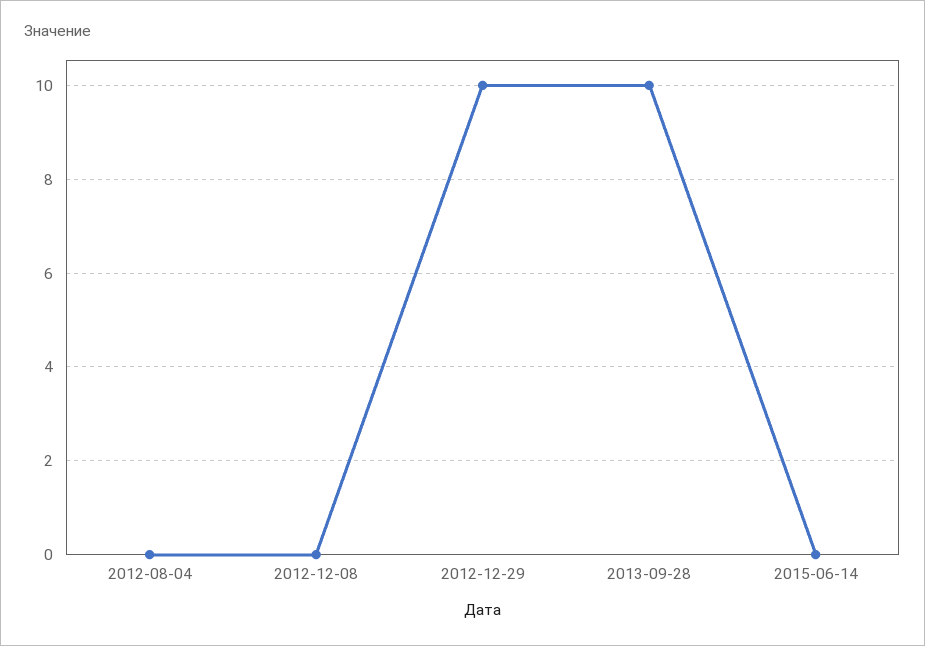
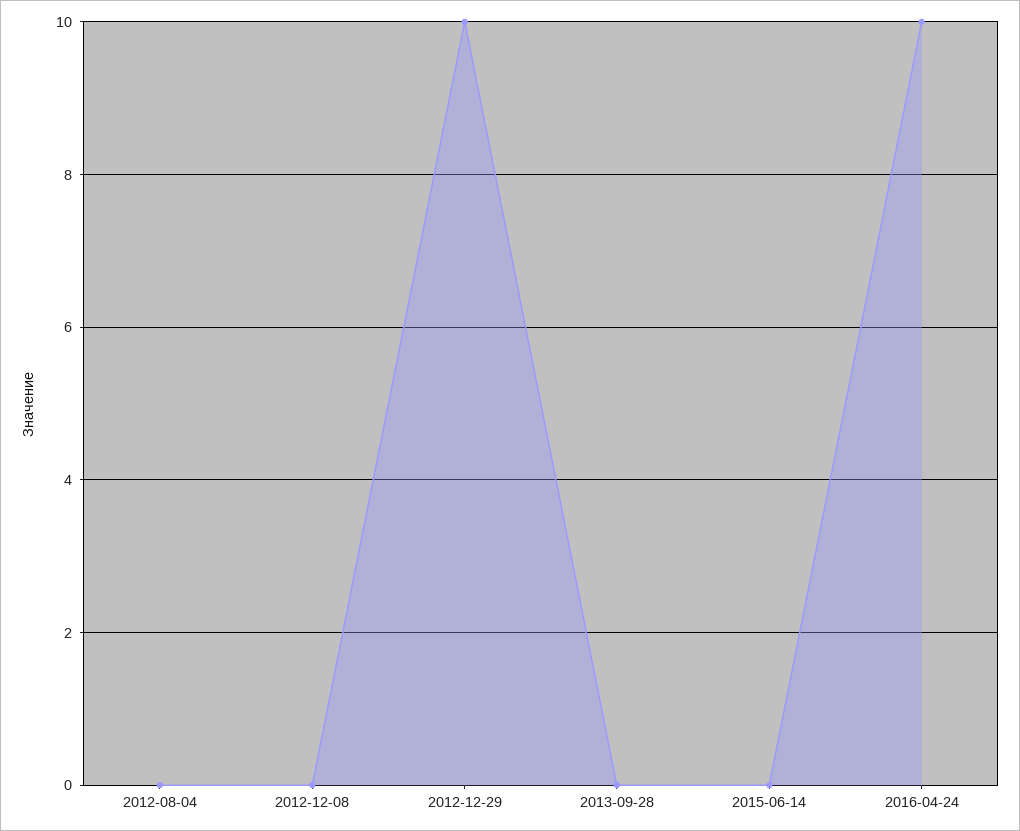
2013-09-28: 10 -> 0
2016-04-24: none -> 10

